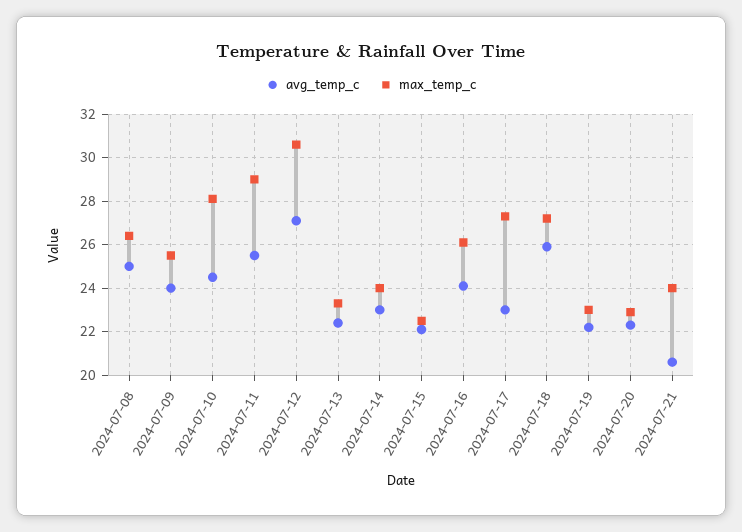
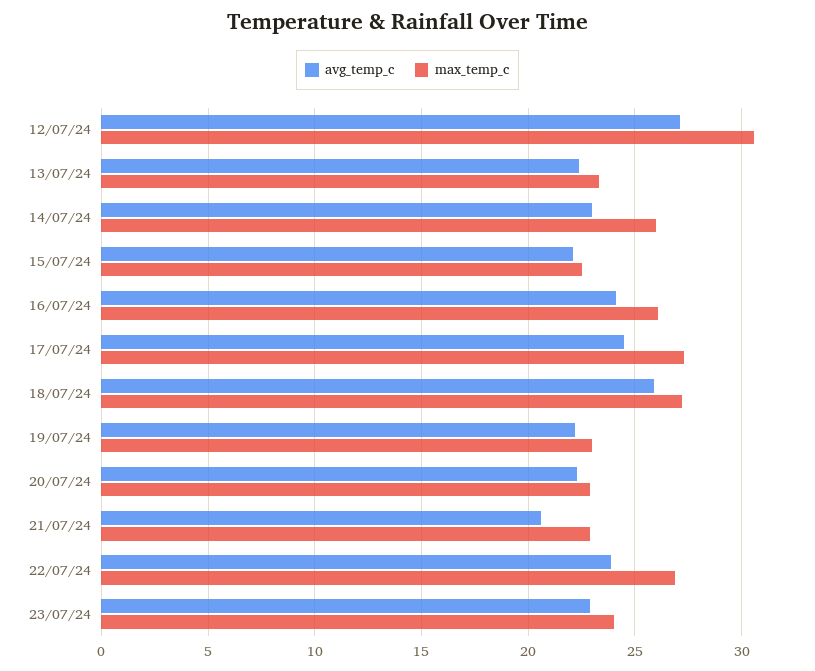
avg_temp_c, 2024-07-08: 25 -> none
max_temp_c, 2024-07-08: 26.5 -> none
avg_temp_c, 2024-07-09: 24 -> none
max_temp_c, 2024-07-09: 25.5 -> none
avg_temp_c, 2024-07-10: 24.5 -> none
max_temp_c, 2024-07-10: 28 -> none
avg_temp_c, 2024-07-11: 25.5 -> none
max_temp_c, 2024-07-11: 29 -> none
max_temp_c, 2024-07-14: 24 -> 26
avg_temp_c, 2024-07-17: 23 -> 24.5
max_temp_c, 2024-07-21: 24 -> 23
avg_temp_c, 22/07/24: none -> 24
max_temp_c, 22/07/24: none -> 27
avg_temp_c, 23/07/24: none -> 23
max_temp_c, 23/07/24: none -> 24

